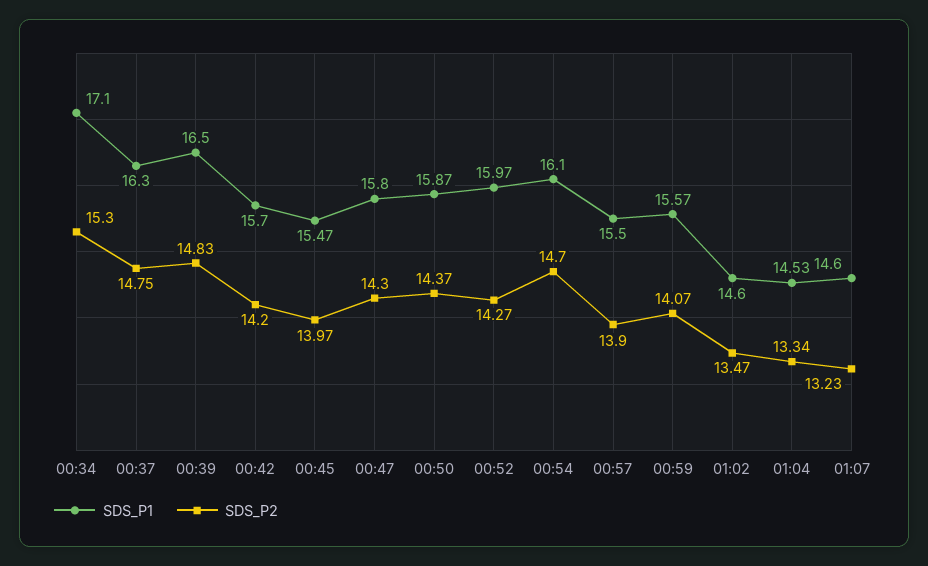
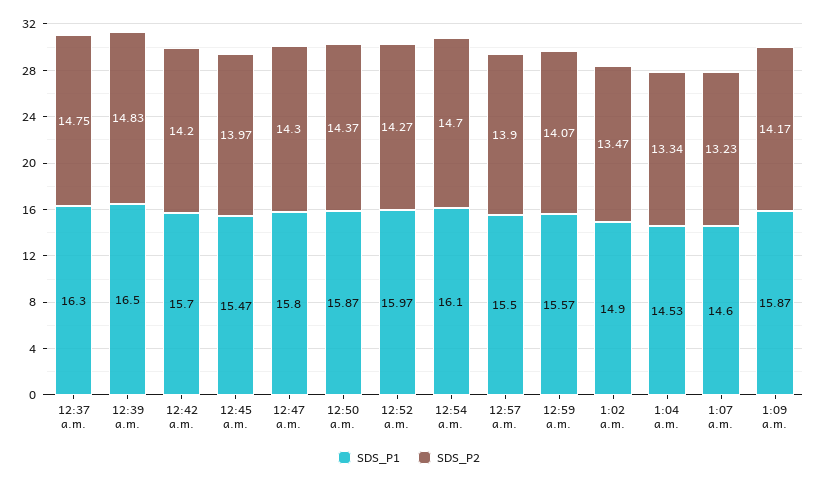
SDS_P1, 00:34: 17.1 -> none
SDS_P2, 00:34: 15.3 -> none
SDS_P1, 01:02: 14.6 -> 14.9
SDS_P1, 1:09 a.m.: none -> 15.87
SDS_P2, 1:09 a.m.: none -> 14.17

